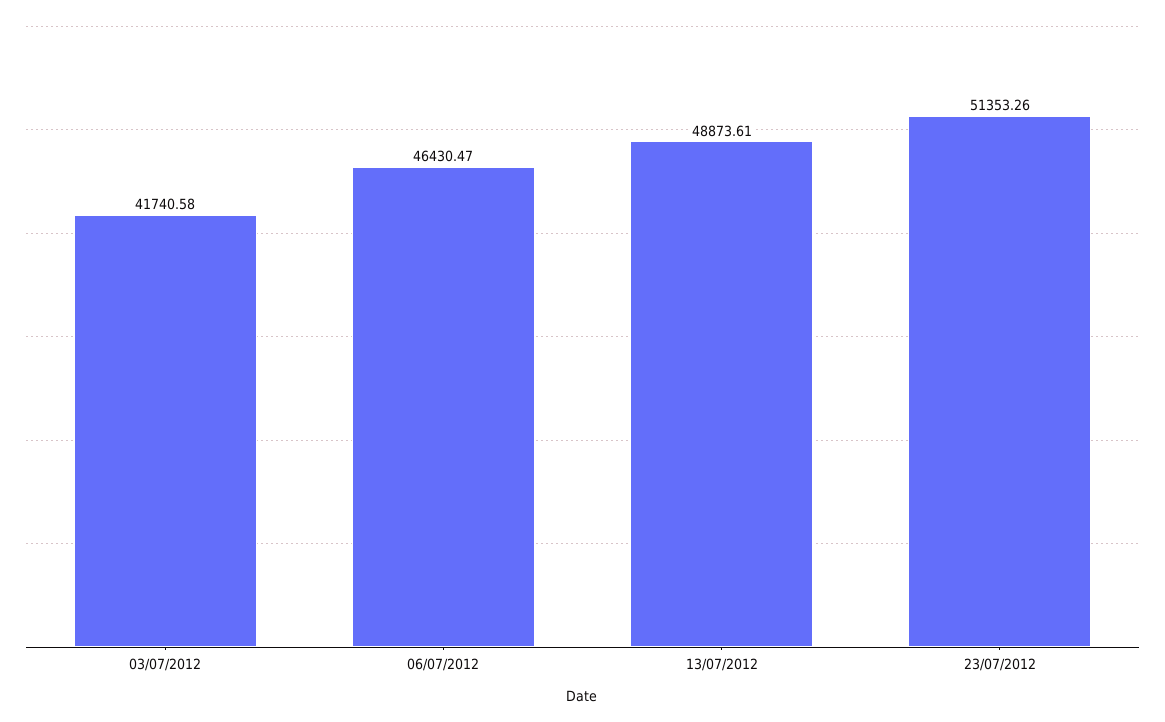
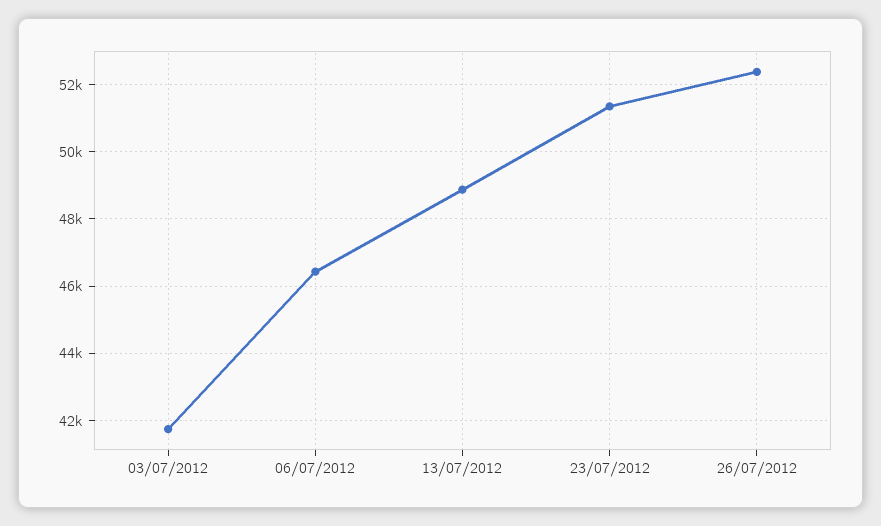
26/07/2012: none -> 52400

